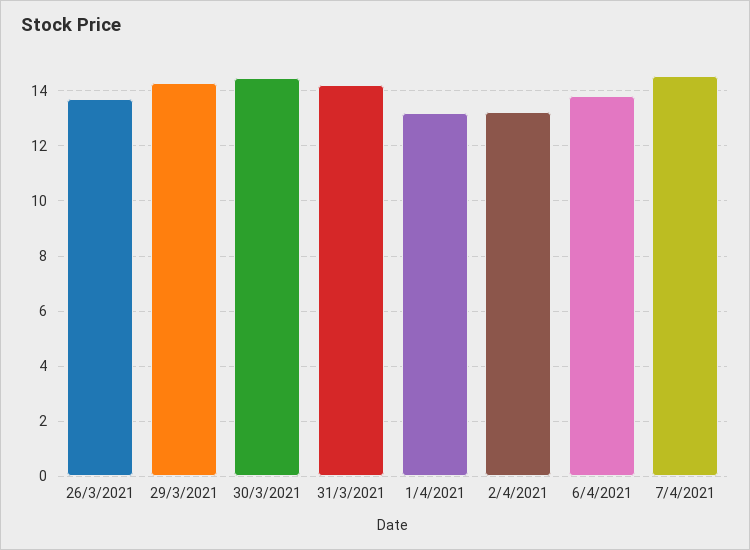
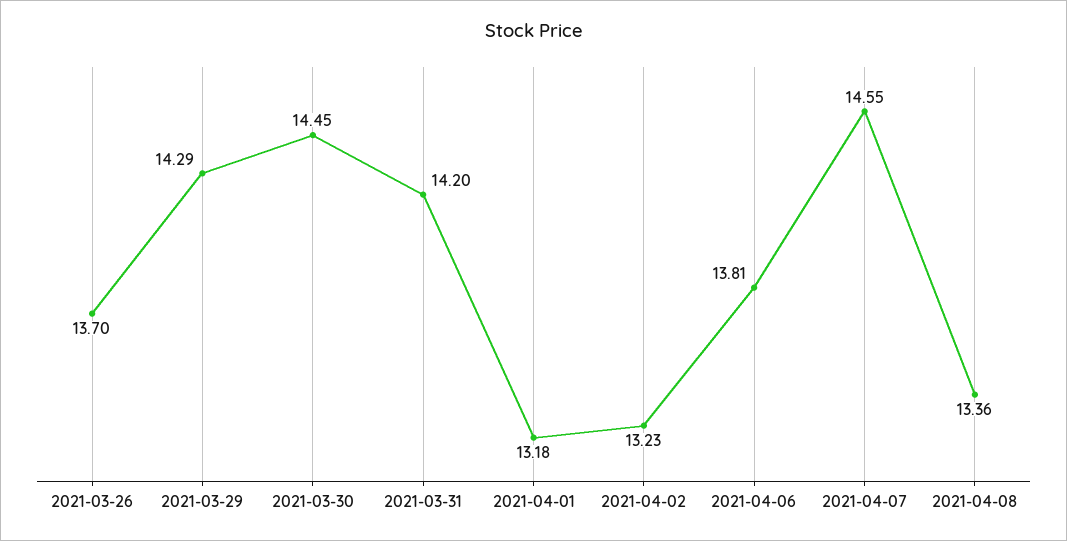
2021-04-08: none -> 13.36

